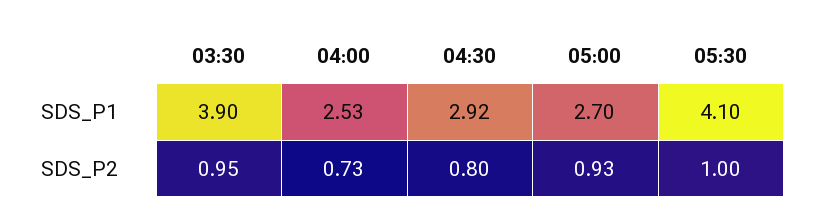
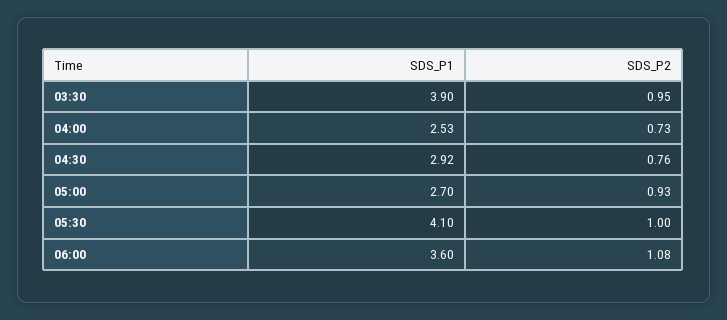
04:30, SDS_P2: 0.8 -> 0.76
06:00, SDS_P1: none -> 3.6
06:00, SDS_P2: none -> 1.08

